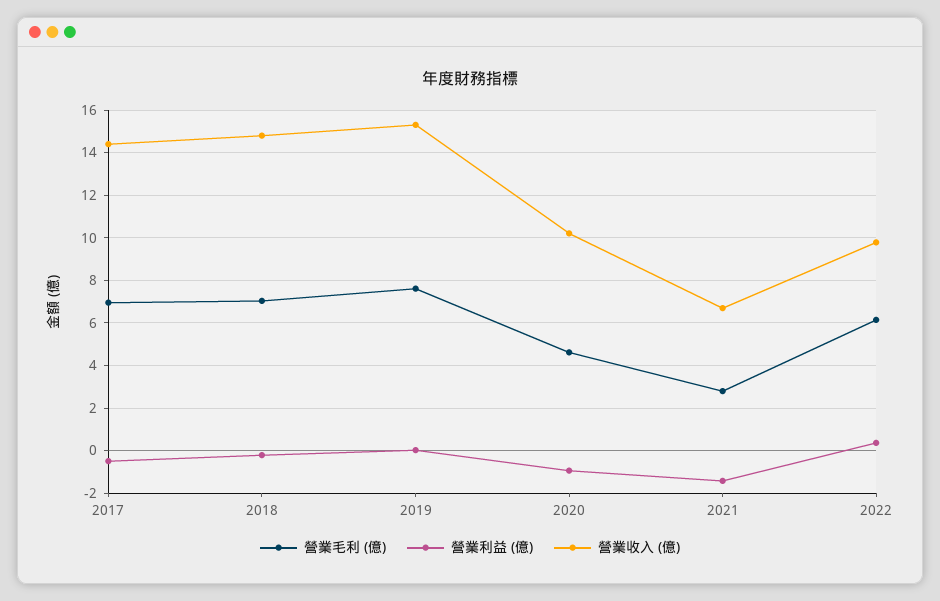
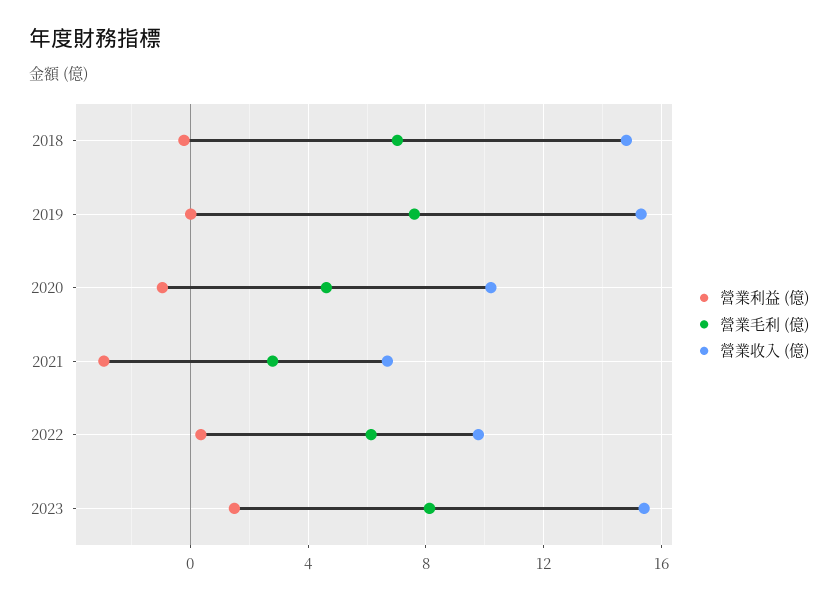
營業毛利 (億), 2017: 7 -> none
營業利益 (億), 2017: -0.5 -> none
營業收入 (億), 2017: 14.5 -> none
營業利益 (億), 2021: -1.5 -> -3
營業利益 (億), 2023: none -> 1.5
營業毛利 (億), 2023: none -> 8
營業收入 (億), 2023: none -> 15.5

